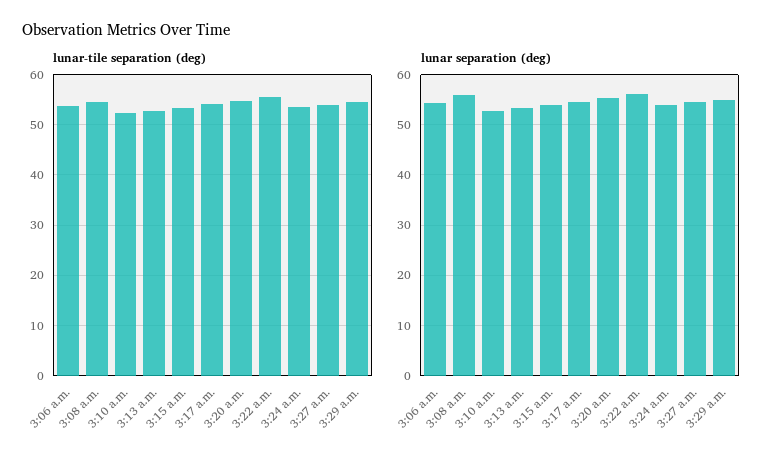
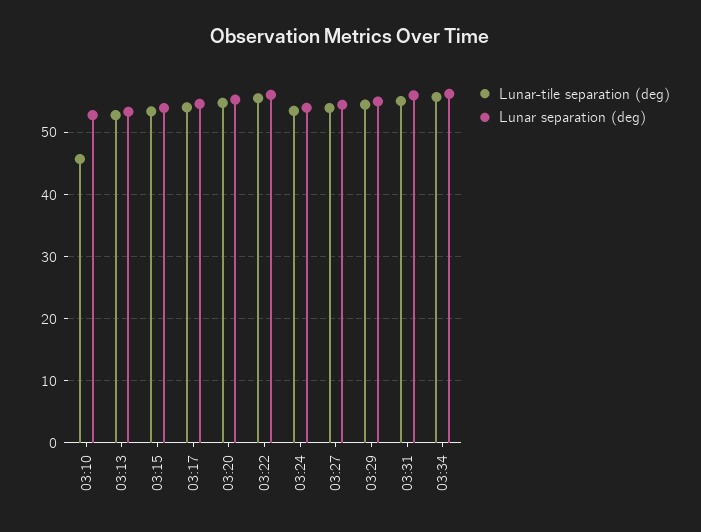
lunar-tile separation (deg), 3:06 a.m.: 54 -> none
lunar-tile separation (deg), 3:08 a.m.: 54 -> none
lunar-tile separation (deg), 3:10 a.m.: 52 -> 46
lunar separation (deg), 3:06 a.m.: 54 -> none
lunar separation (deg), 3:08 a.m.: 56 -> none
lunar-tile separation (deg), 03:31: none -> 55
lunar separation (deg), 03:31: none -> 56
lunar-tile separation (deg), 03:34: none -> 56
lunar separation (deg), 03:34: none -> 56

